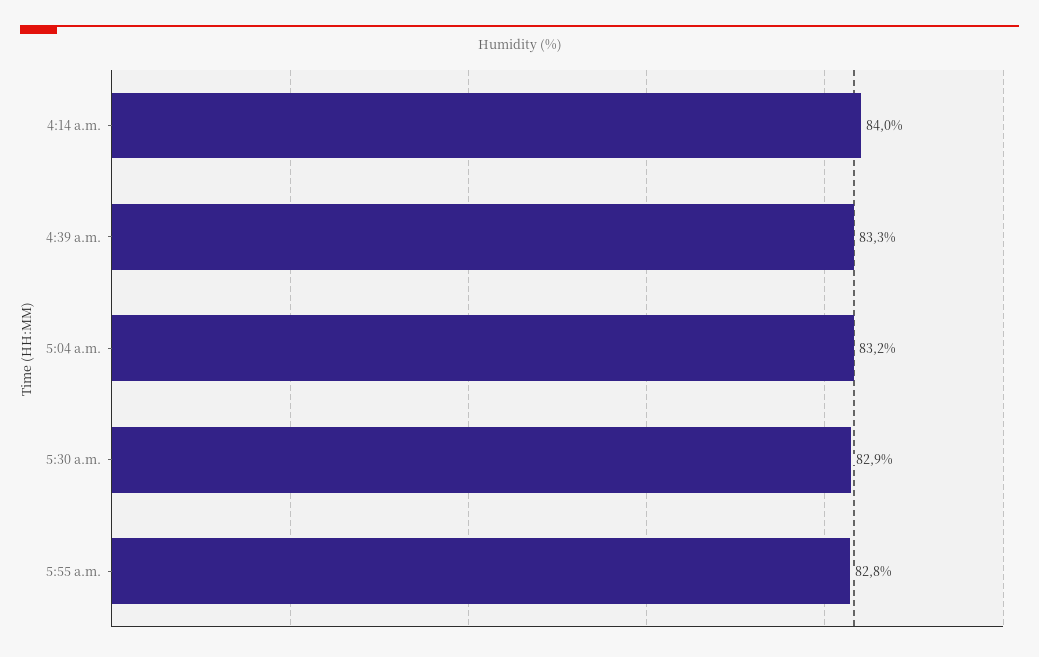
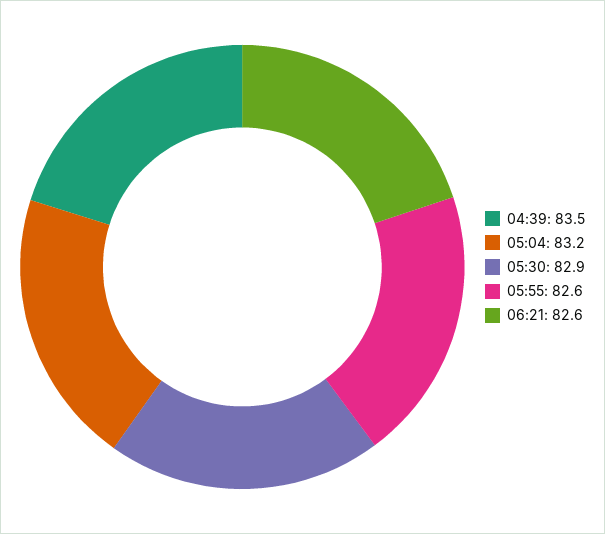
4:14 a.m.: 84 -> none
4:39 a.m.: 83.3 -> 83.5
5:55 a.m.: 82.8 -> 82.6
06:21: none -> 82.6

